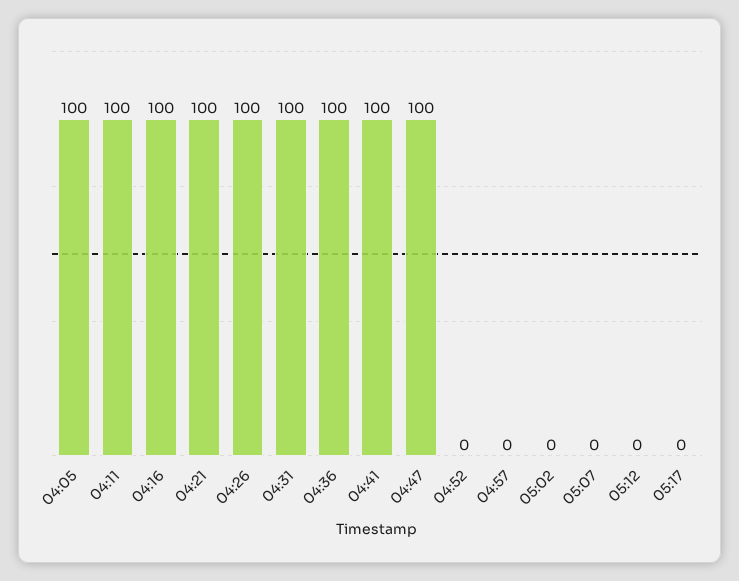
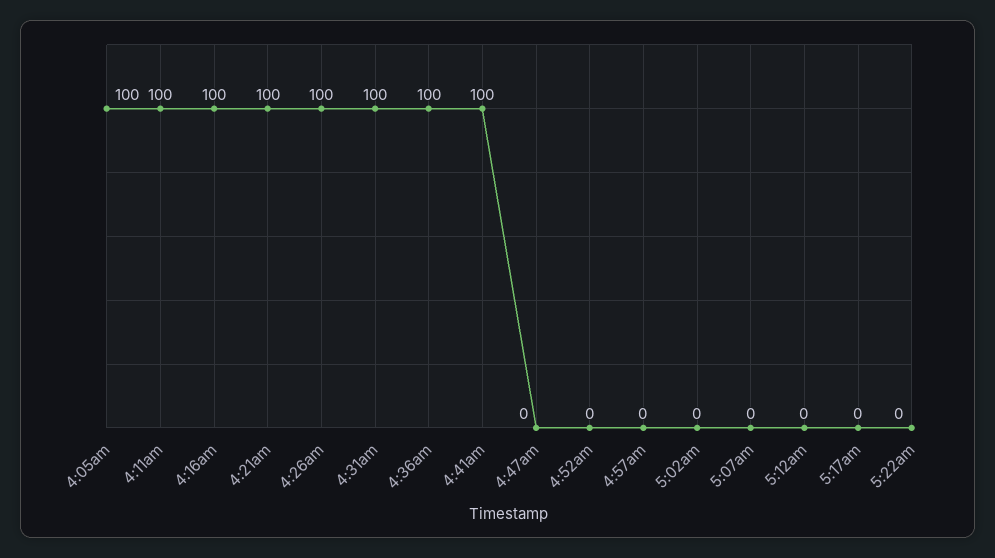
04:47: 100 -> 0
5:22am: none -> 0

